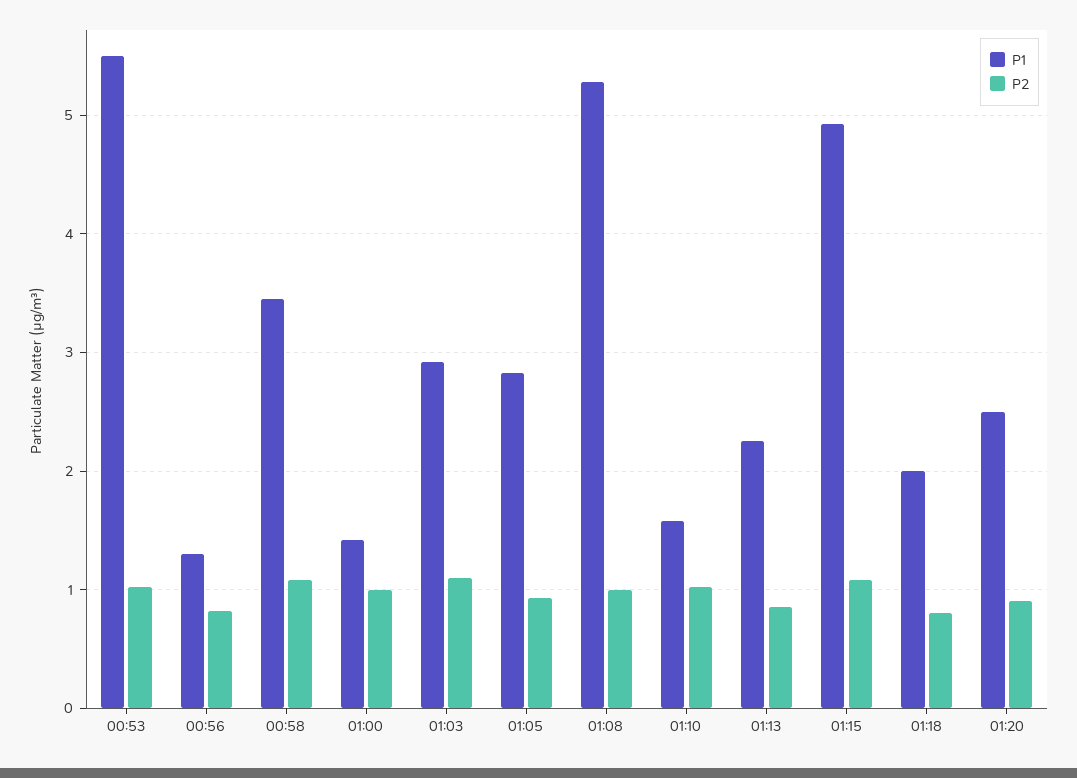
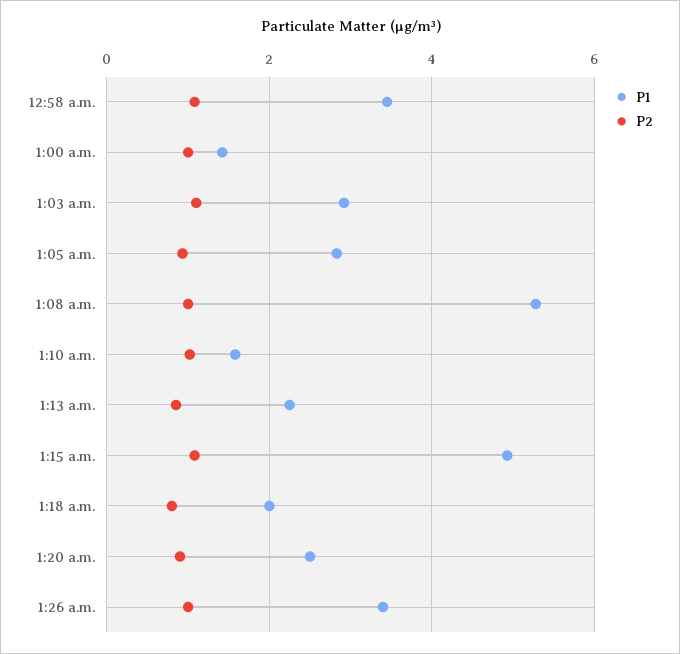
P1, 00:53: 5.5 -> none
P2, 00:53: 1 -> none
P1, 00:56: 1.3 -> none
P2, 00:56: 0.8 -> none
P1, 1:26 a.m.: none -> 3.4
P2, 1:26 a.m.: none -> 1

